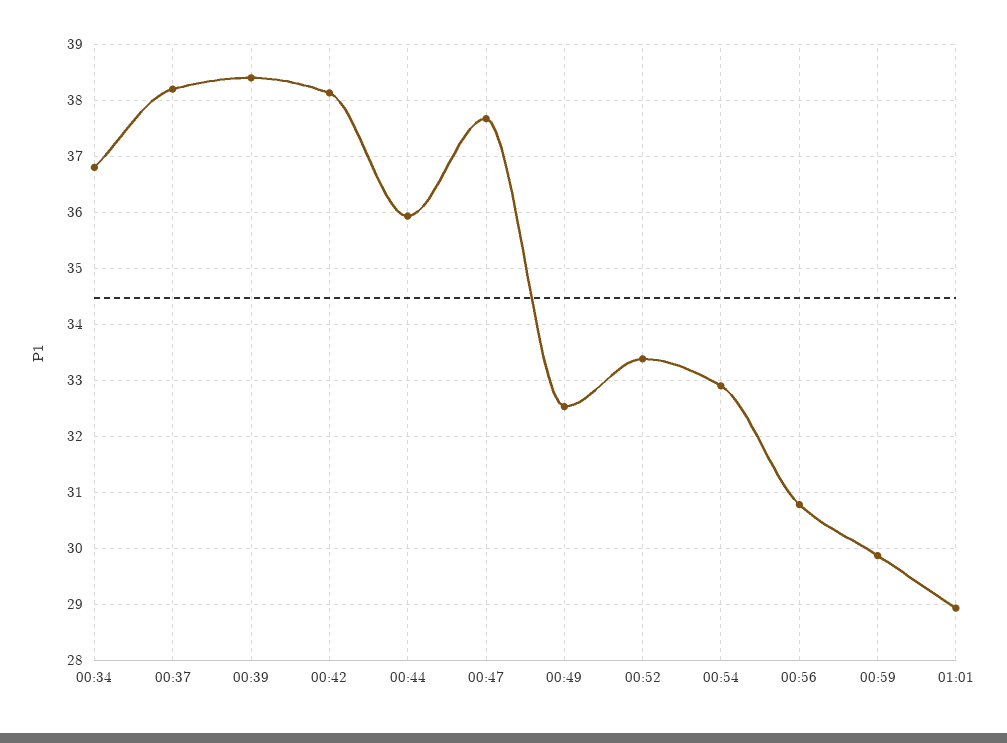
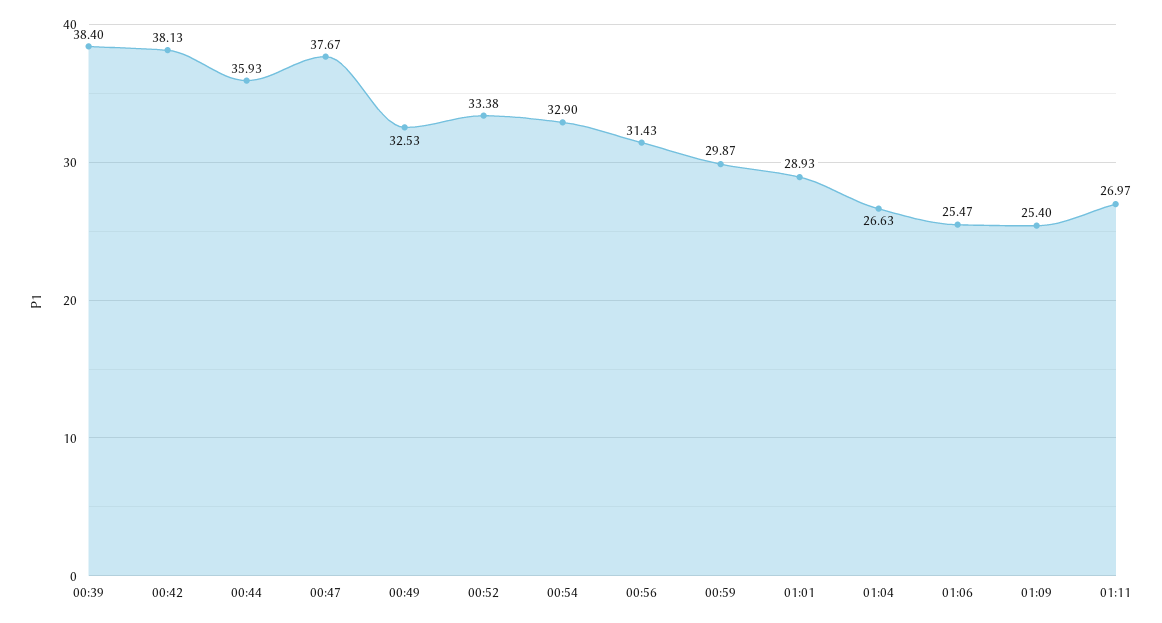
00:34: 36.8 -> none
00:37: 38.2 -> none
00:56: 30.8 -> 31.43
01:04: none -> 26.63
01:06: none -> 25.47
01:09: none -> 25.4
01:11: none -> 26.97

